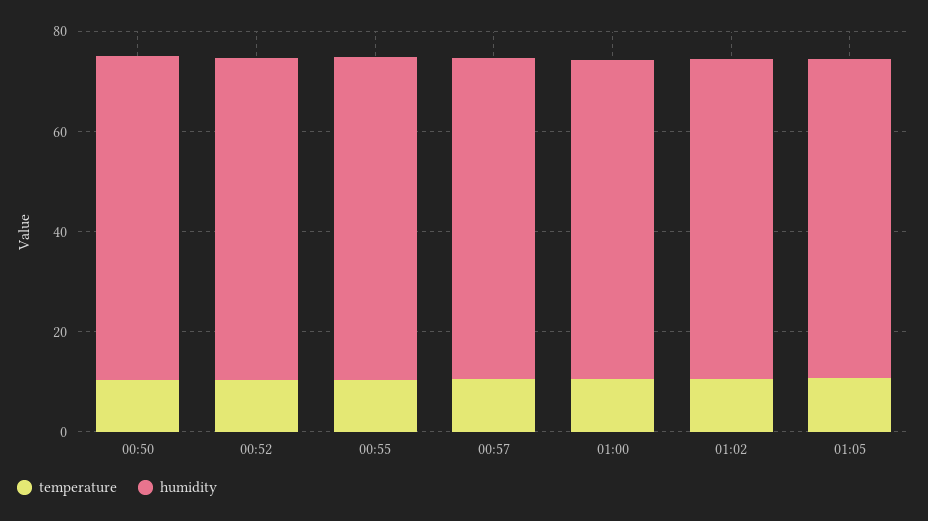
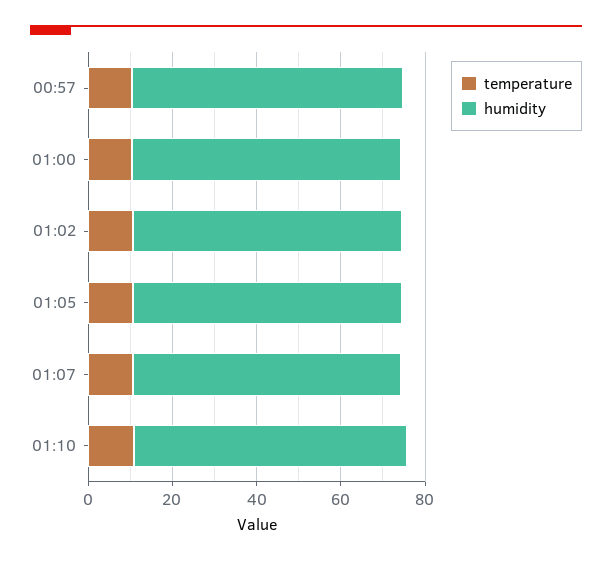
temperature, 00:50: 10 -> none
humidity, 00:50: 65 -> none
temperature, 00:52: 10 -> none
humidity, 00:52: 65 -> none
temperature, 00:55: 10 -> none
humidity, 00:55: 65 -> none
temperature, 01:07: none -> 10
humidity, 01:07: none -> 65
temperature, 01:10: none -> 10
humidity, 01:10: none -> 65

